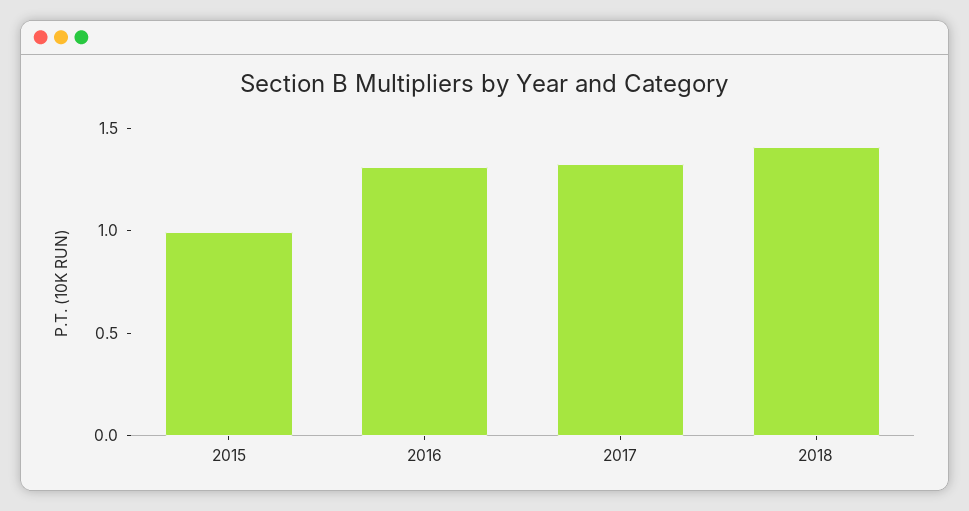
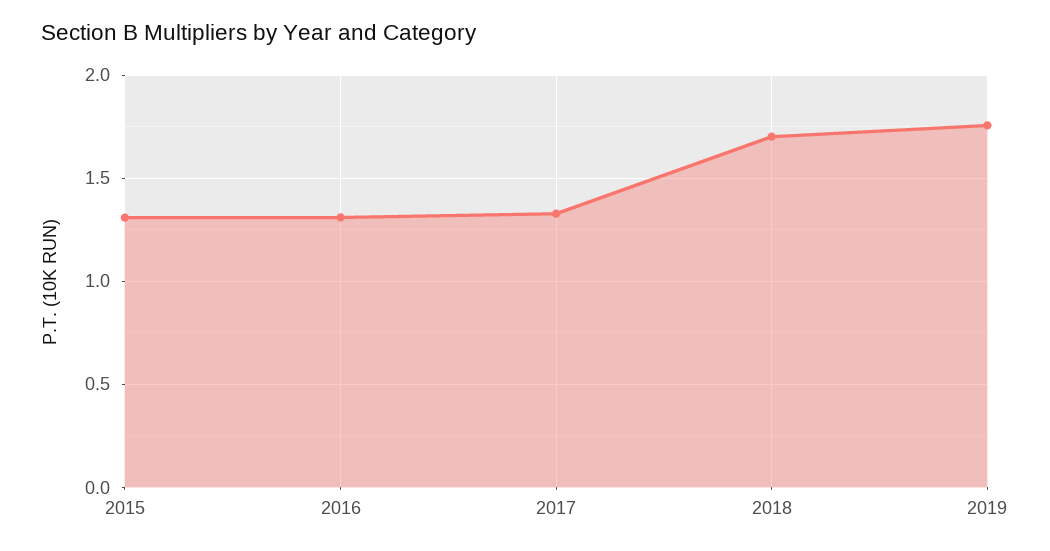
2015: 1 -> 1.3
2018: 1.4 -> 1.7
2019: none -> 1.75

